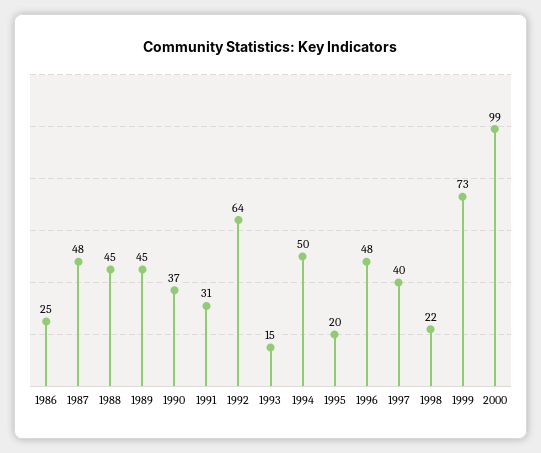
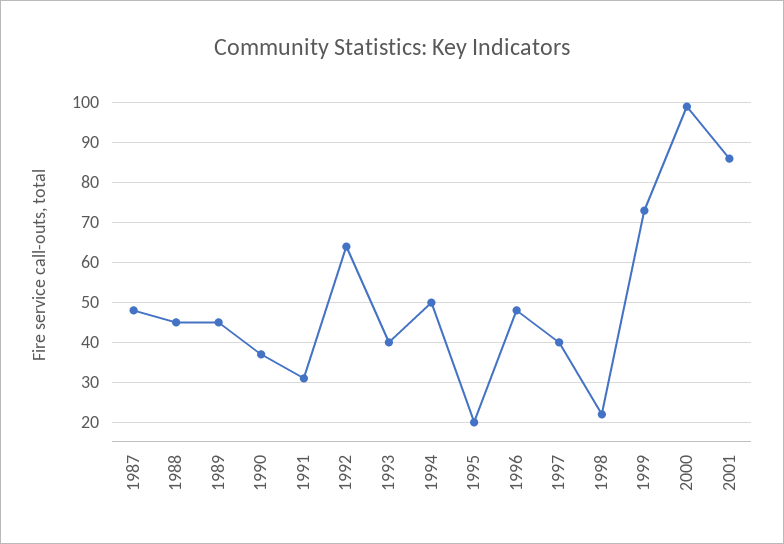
1986: 25 -> none
1993: 15 -> 40
2001: none -> 85

